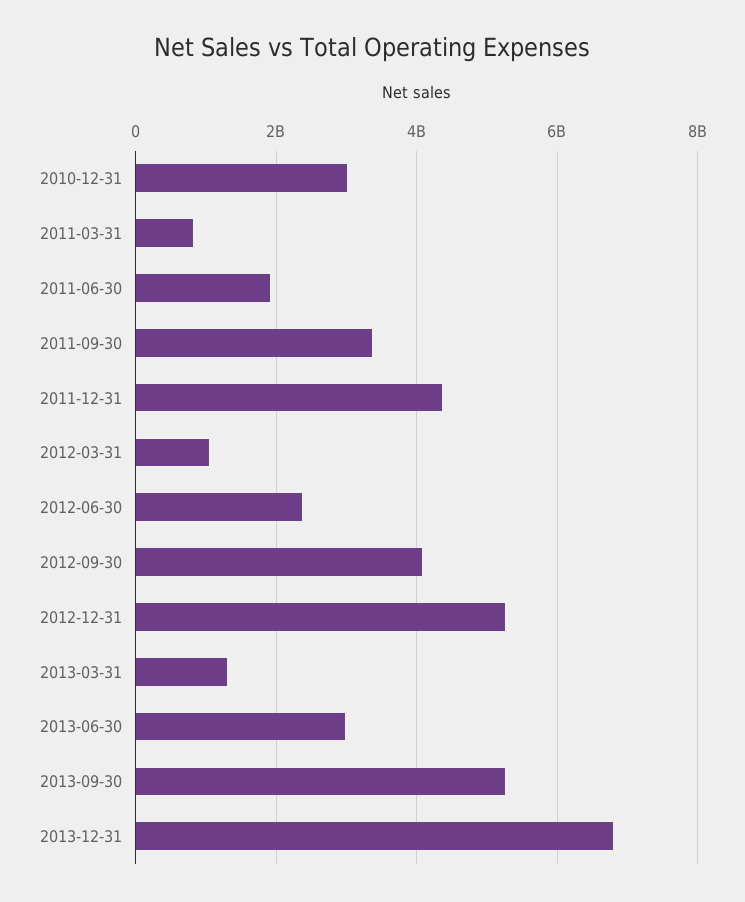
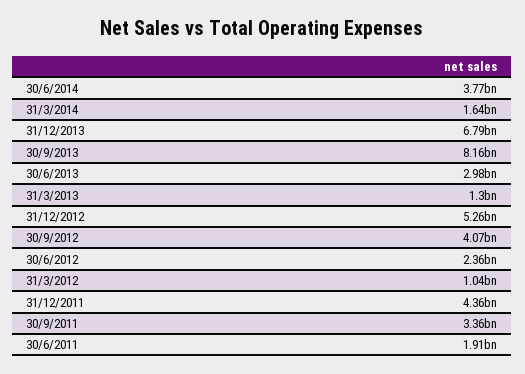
2010-12-31: 3000000000 -> none
2011-03-31: 800000000 -> none
2013-09-30: 5200000000 -> 8160000000
30/6/2014: none -> 3770000000
31/3/2014: none -> 1640000000

